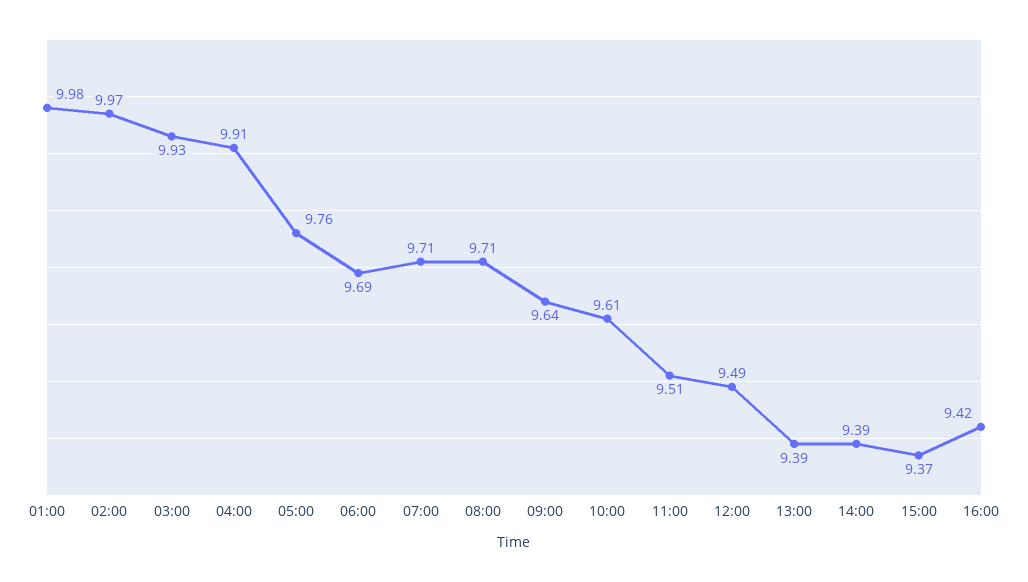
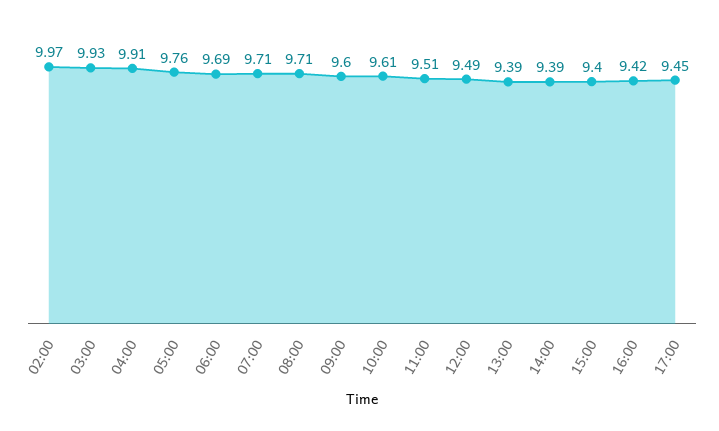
01:00: 9.98 -> none
09:00: 9.64 -> 9.6
15:00: 9.37 -> 9.4
17:00: none -> 9.45

